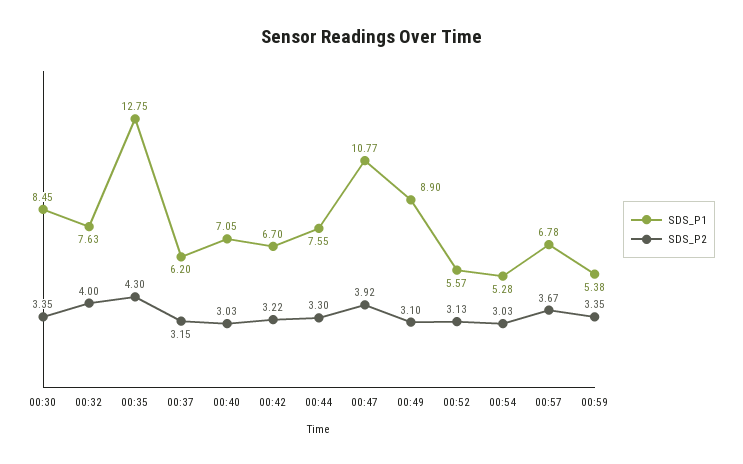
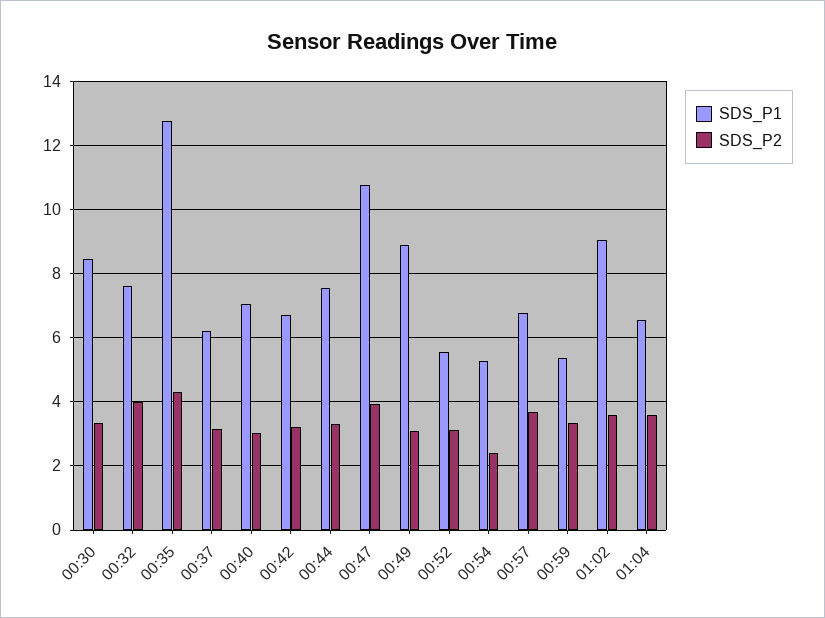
SDS_P2, 00:54: 3.03 -> 2.4
SDS_P1, 01:02: none -> 9
SDS_P2, 01:02: none -> 3.6
SDS_P1, 01:04: none -> 6.6
SDS_P2, 01:04: none -> 3.6

